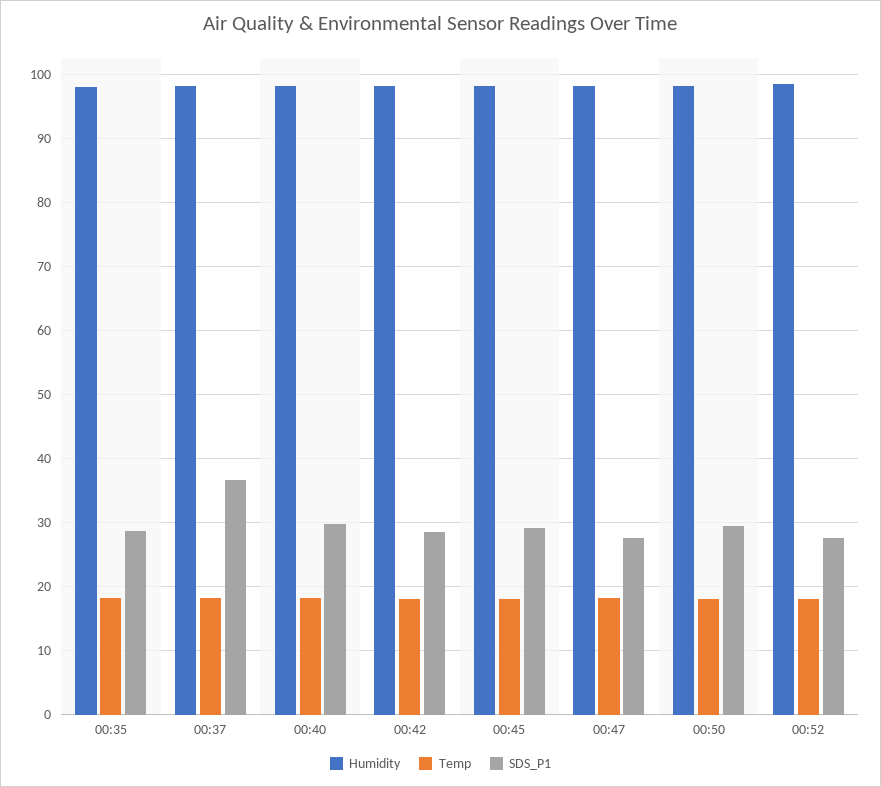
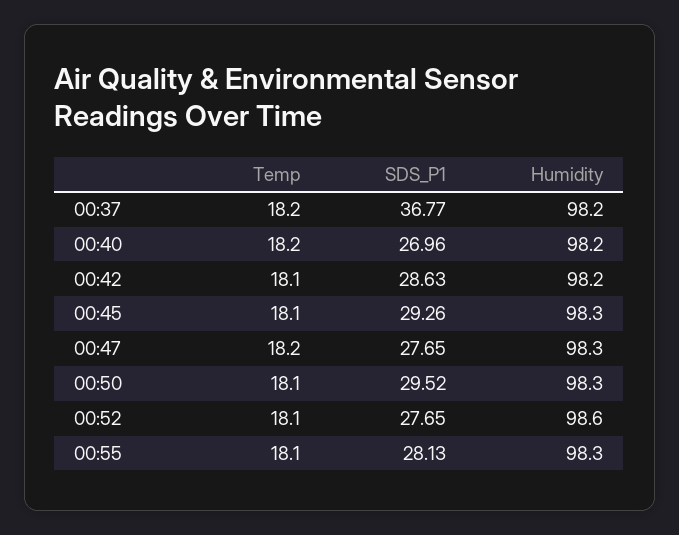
Humidity, 00:35: 98 -> none
Temp, 00:35: 18 -> none
SDS_P1, 00:35: 29 -> none
SDS_P1, 00:40: 30 -> 26.96
Temp, 00:55: none -> 18.1
SDS_P1, 00:55: none -> 28.13
Humidity, 00:55: none -> 98.3

